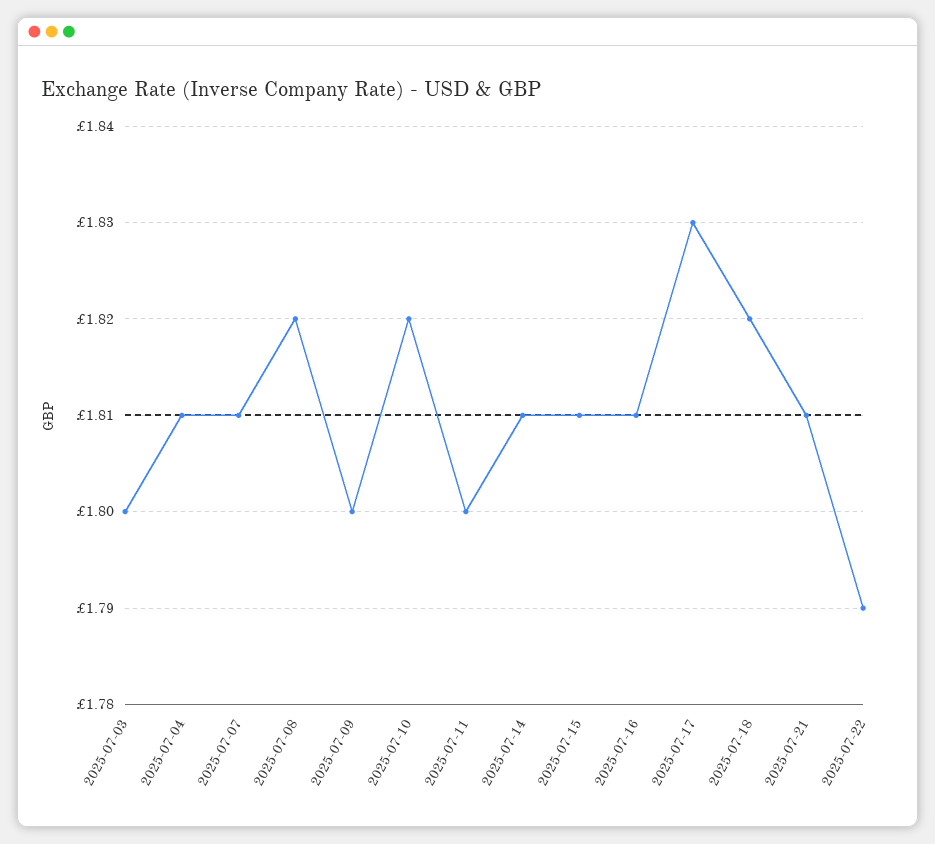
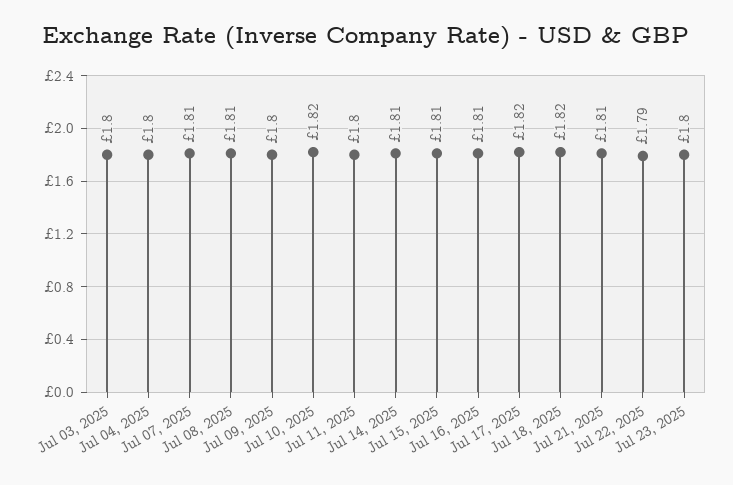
2025-07-04: 1.81 -> 1.8
2025-07-08: 1.82 -> 1.81
2025-07-17: 1.83 -> 1.82
Jul 23, 2025: none -> 1.8

